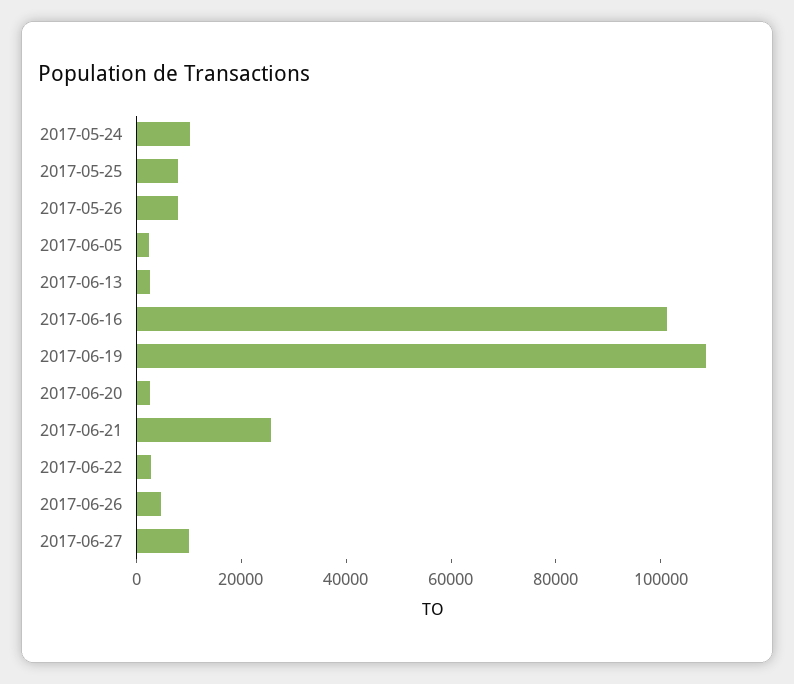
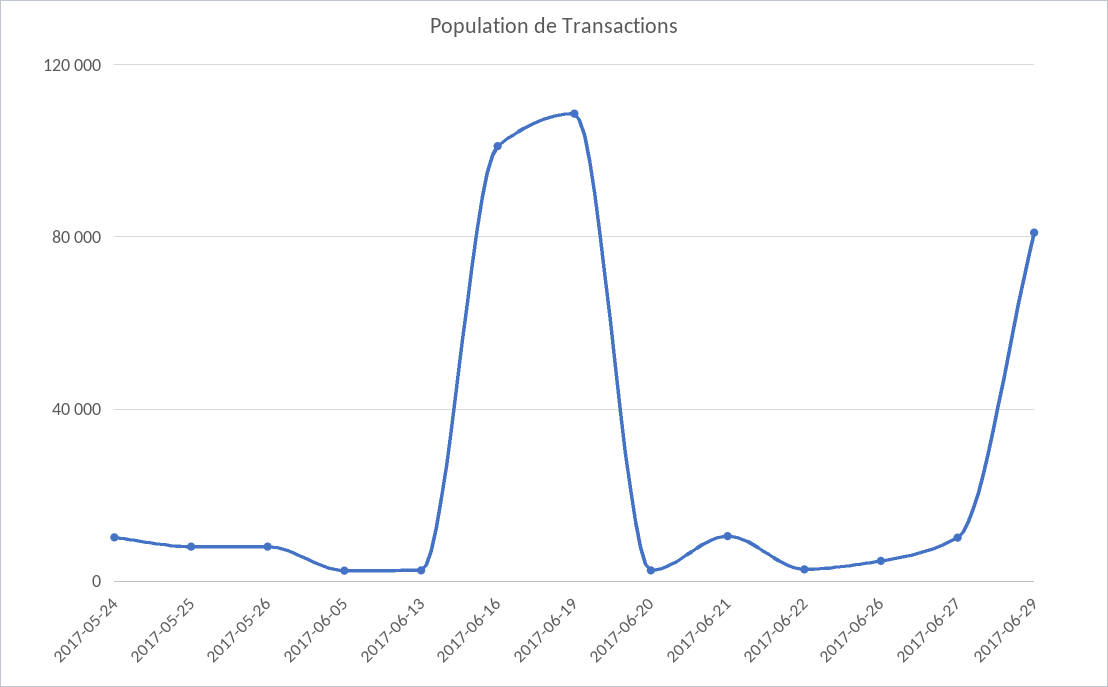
2017-06-21: 25000 -> 10000
2017-06-29: none -> 80000

